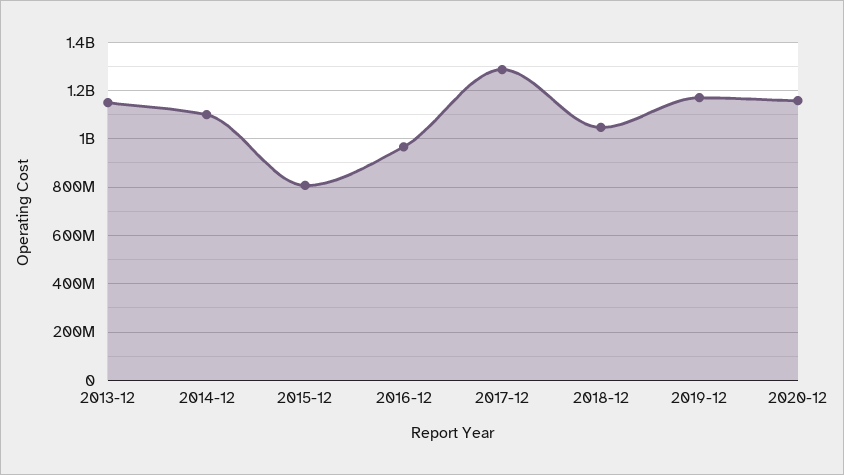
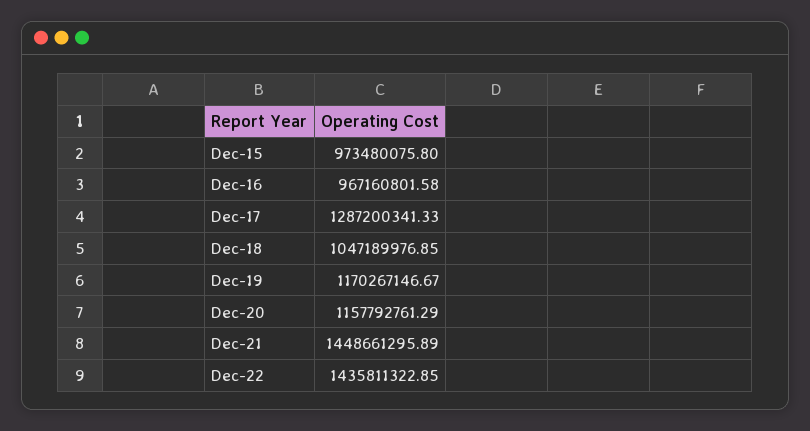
2013-12: 1150000000 -> none
2014-12: 1100000000 -> none
2015-12: 800000000 -> 973480075.8
Dec-21: none -> 1448661295.89
Dec-22: none -> 1435811322.85

